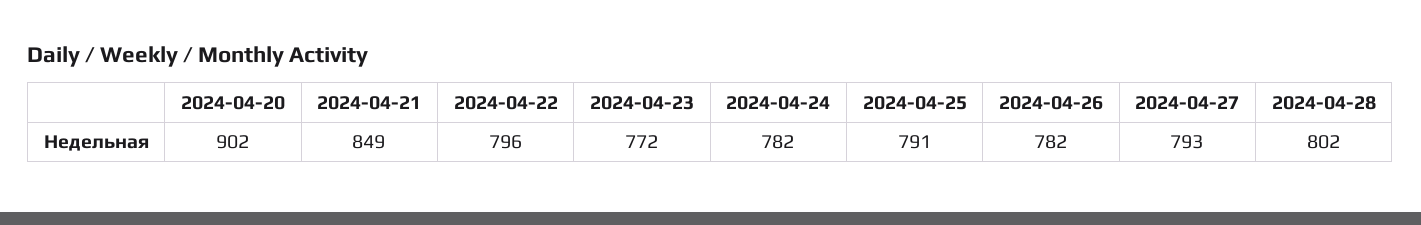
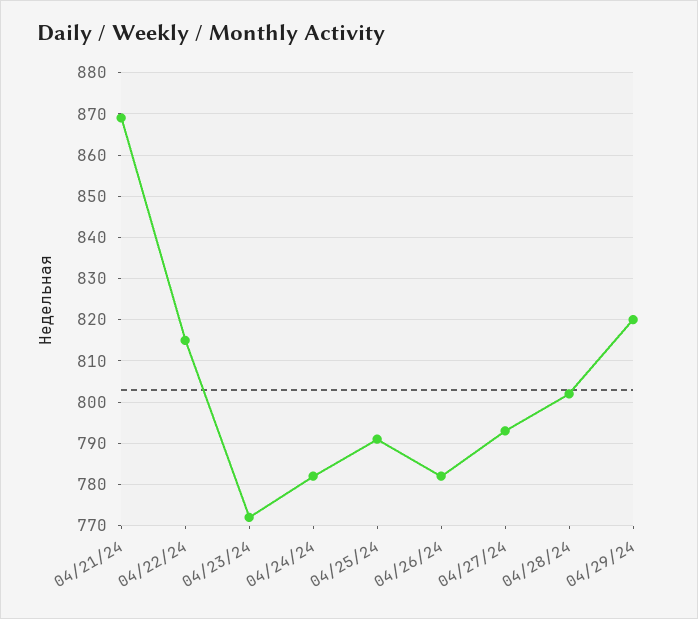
2024-04-20: 902 -> none
2024-04-21: 849 -> 870
2024-04-22: 796 -> 815
04/29/24: none -> 820

